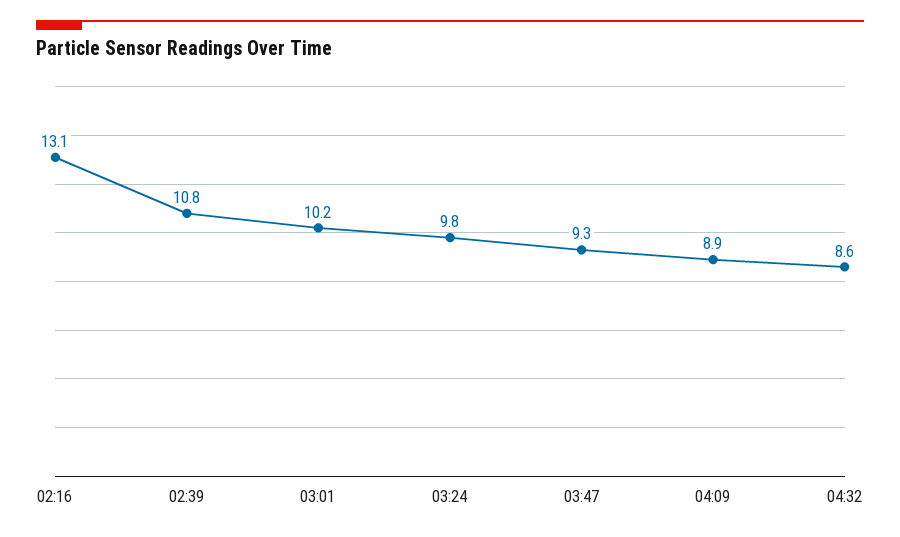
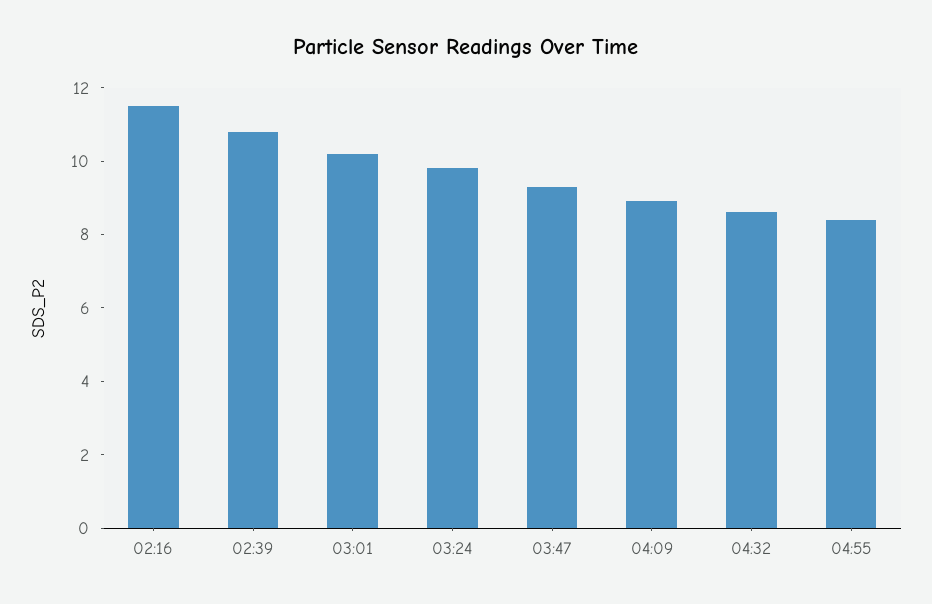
02:16: 13.1 -> 11.5
04:55: none -> 8.5

